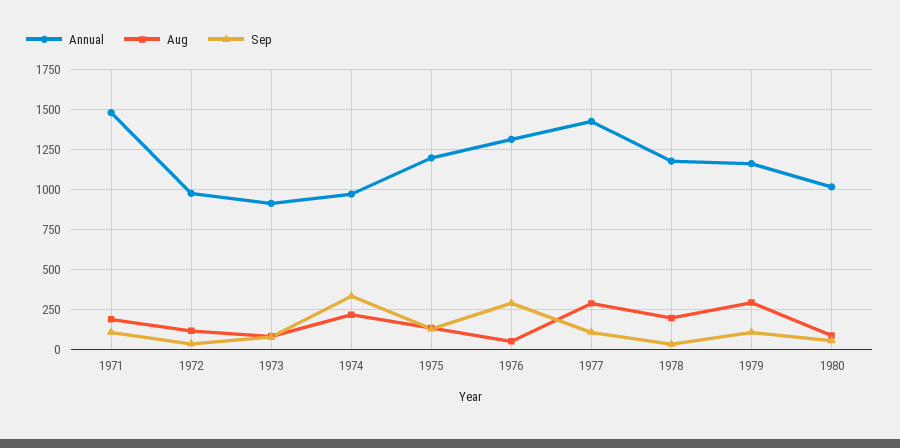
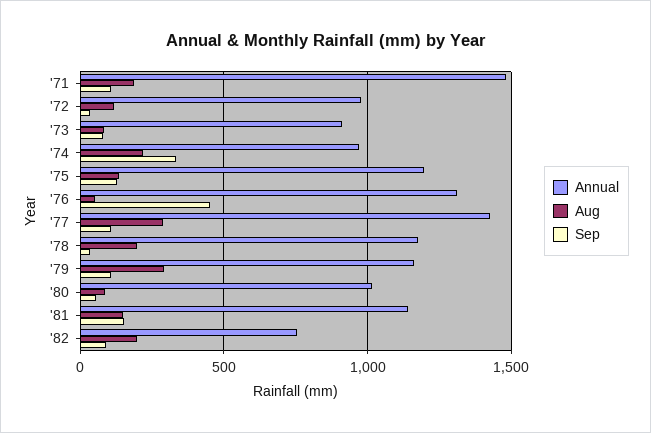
Sep, 1976: 300 -> 450
Annual, '81: none -> 1150
Aug, '81: none -> 150
Sep, '81: none -> 150
Annual, '82: none -> 750
Aug, '82: none -> 200
Sep, '82: none -> 100

